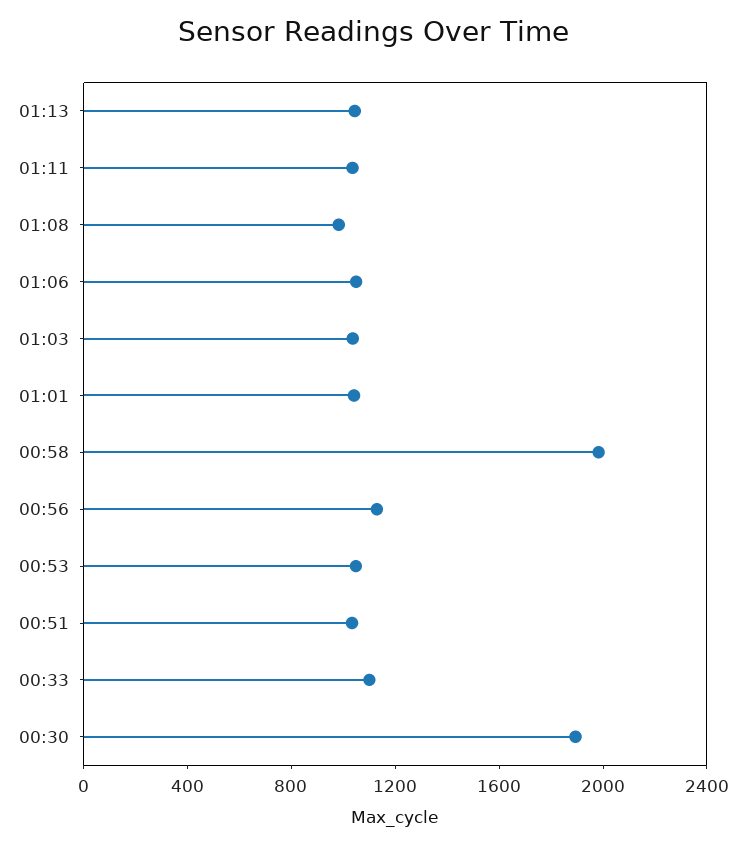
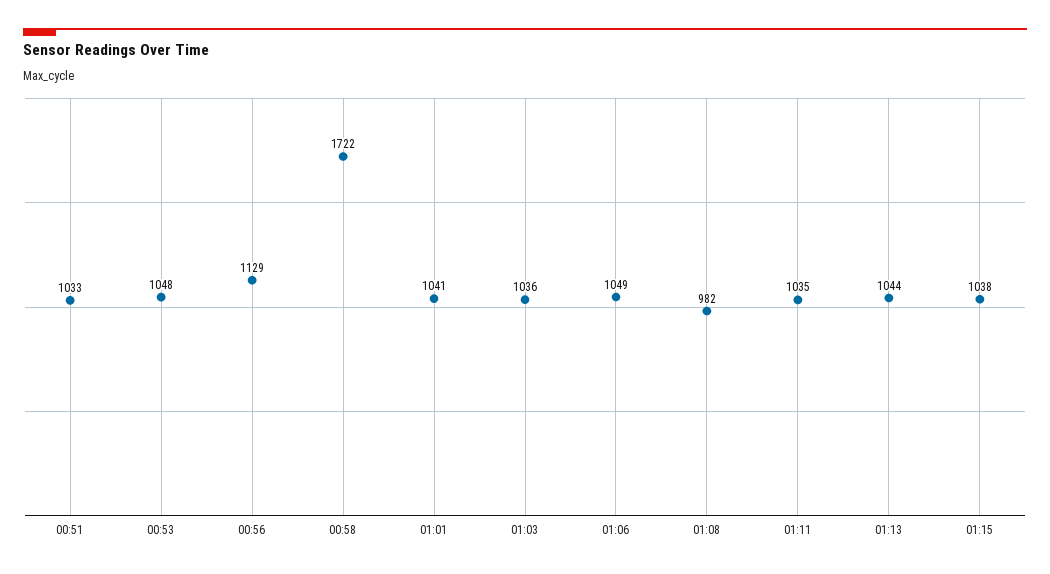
00:58: 2000 -> 1722
00:33: 1100 -> none
00:30: 1900 -> none
01:15: none -> 1038

